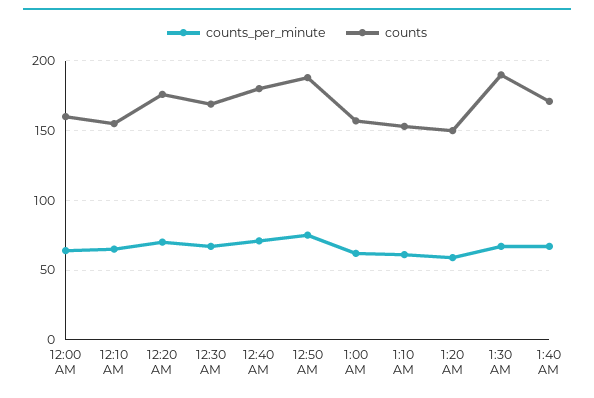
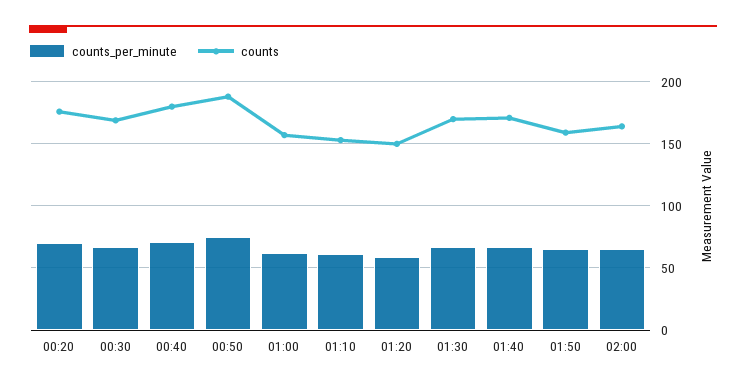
counts_per_minute, 12:00 AM: 65 -> none
counts, 12:00 AM: 160 -> none
counts_per_minute, 12:10 AM: 65 -> none
counts, 12:10 AM: 155 -> none
counts, 1:30 AM: 190 -> 170
counts_per_minute, 01:50: none -> 65
counts, 01:50: none -> 160
counts_per_minute, 02:00: none -> 65
counts, 02:00: none -> 165

